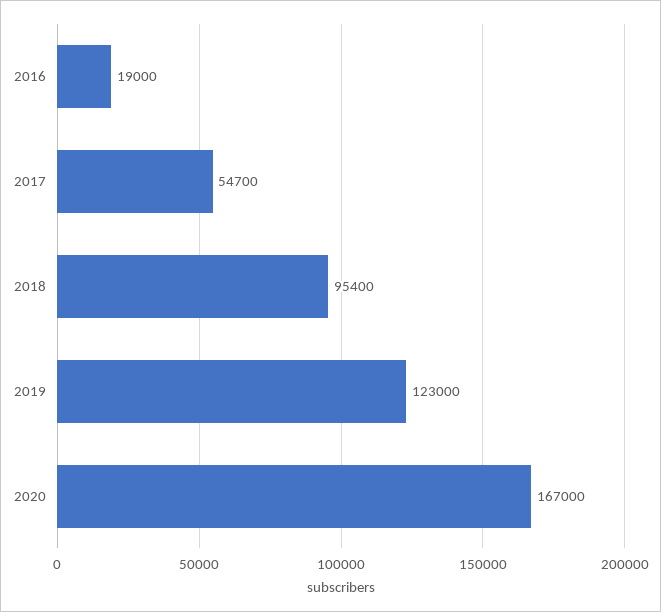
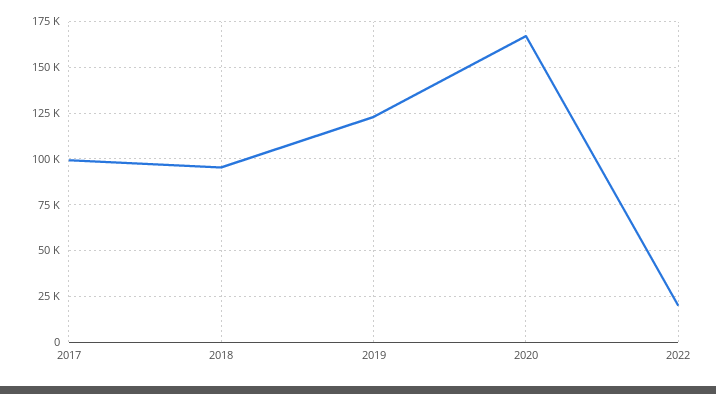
2016: 19000 -> none
2017: 54700 -> 100000
2022: none -> 20000

